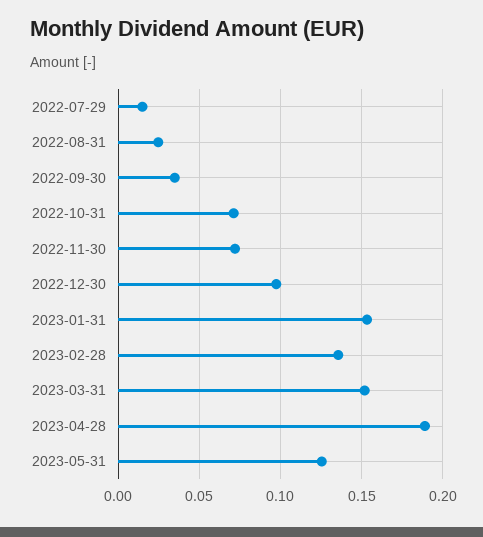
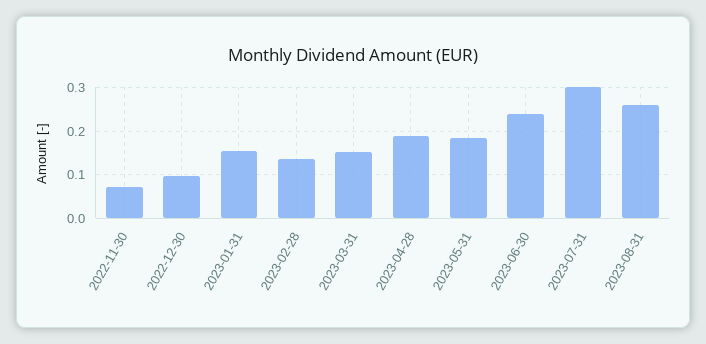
2022-07-29: 0.015 -> none
2022-08-31: 0.025 -> none
2022-09-30: 0.035 -> none
2022-10-31: 0.07 -> none
2023-05-31: 0.125 -> 0.18
2023-06-30: none -> 0.24
2023-07-31: none -> 0.3
2023-08-31: none -> 0.26

